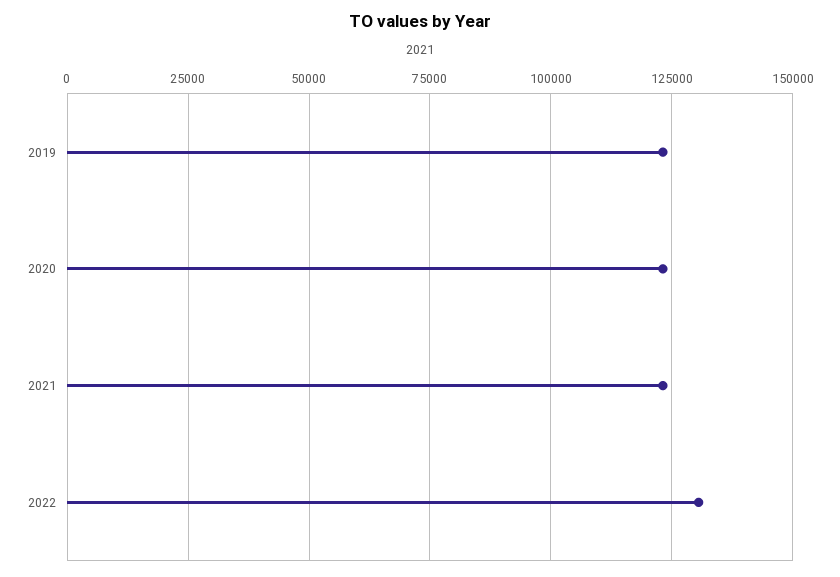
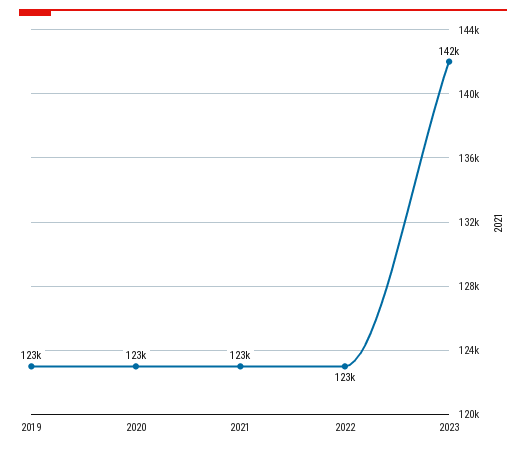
2022: 130000 -> 123000
2023: none -> 142000

